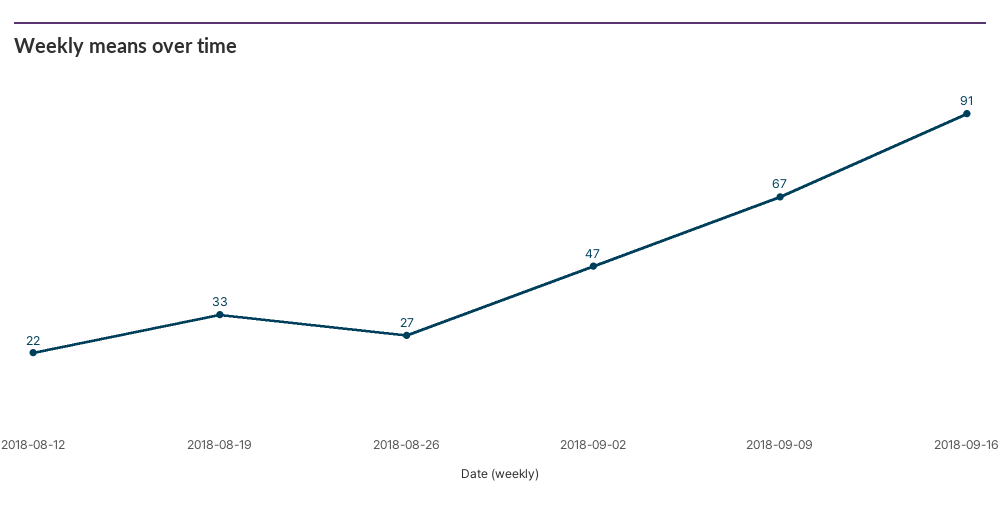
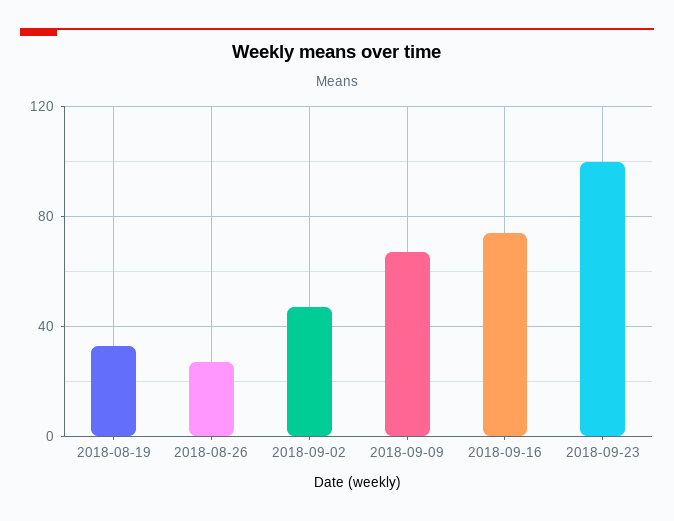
2018-08-12: 22 -> none
2018-09-16: 91 -> 75
2018-09-23: none -> 100

